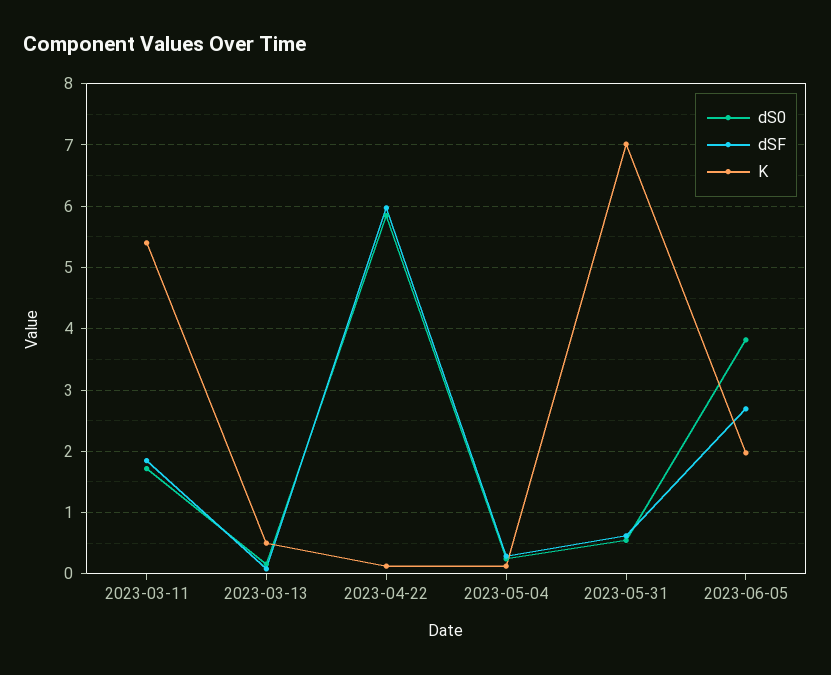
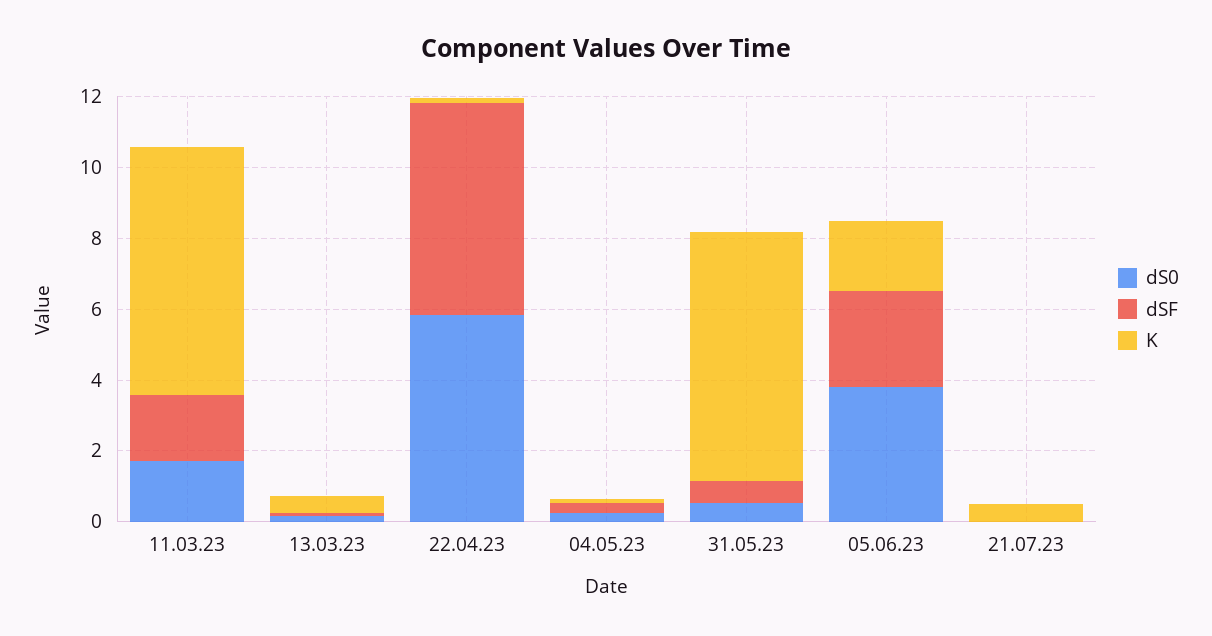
K, 2023-03-11: 5.4 -> 7
dS0, 21.07.23: none -> 0
dSF, 21.07.23: none -> 0
K, 21.07.23: none -> 0.5

